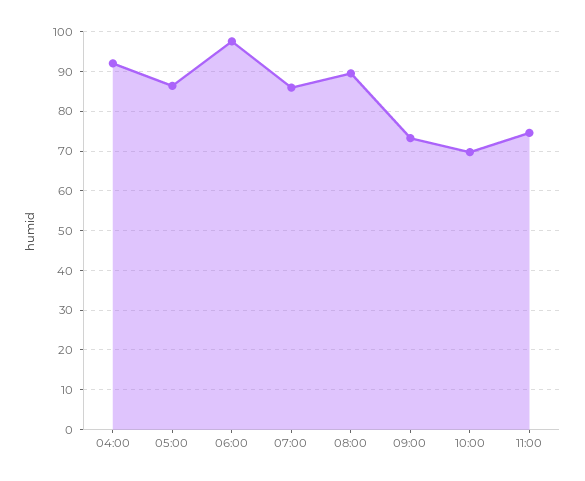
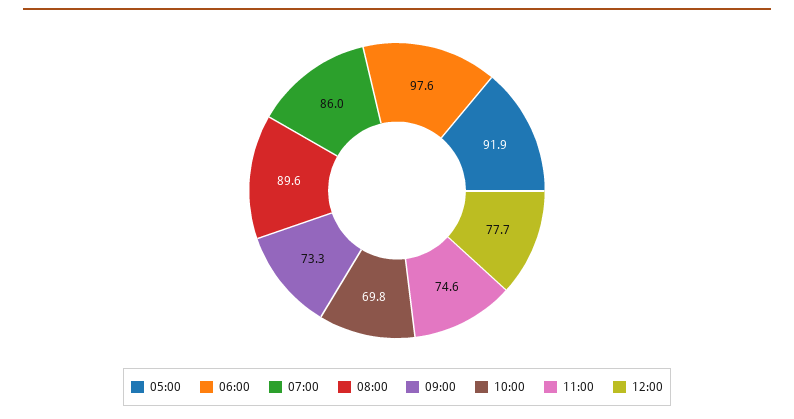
04:00: 92 -> none
05:00: 86 -> 91.9
12:00: none -> 77.7

